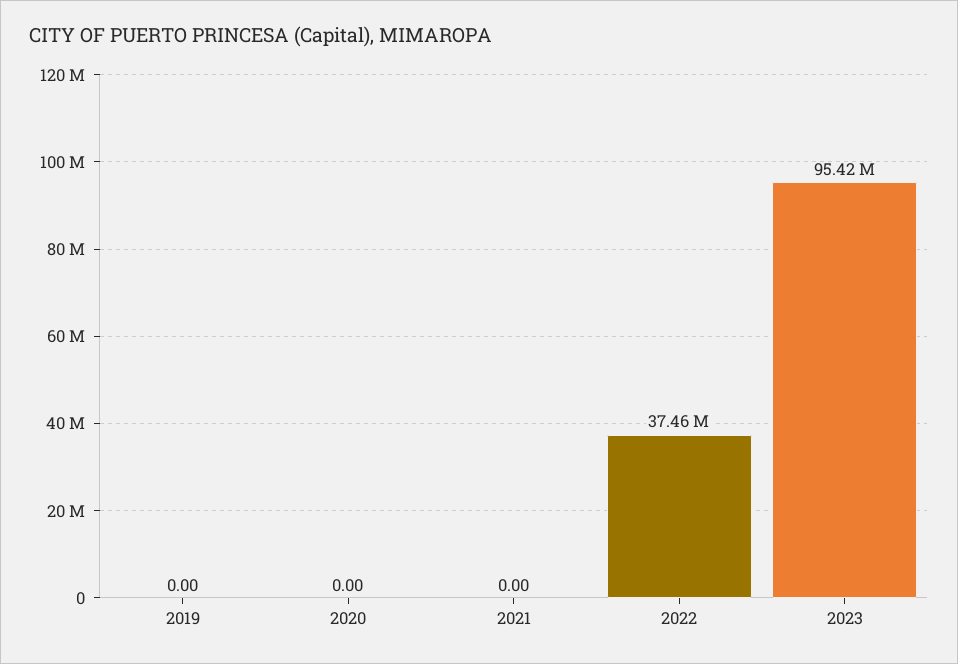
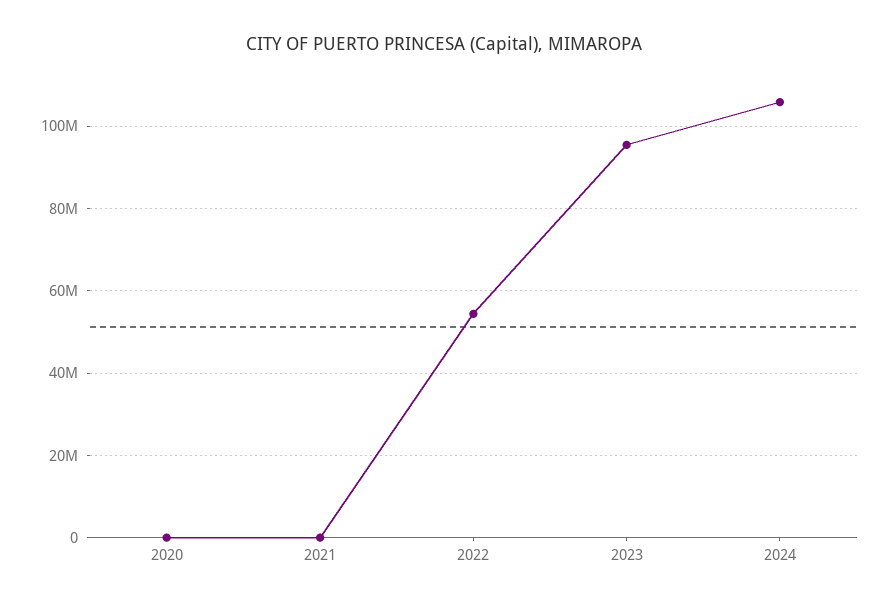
2019: 0 -> none
2022: 37460000 -> 54000000
2024: none -> 106000000

